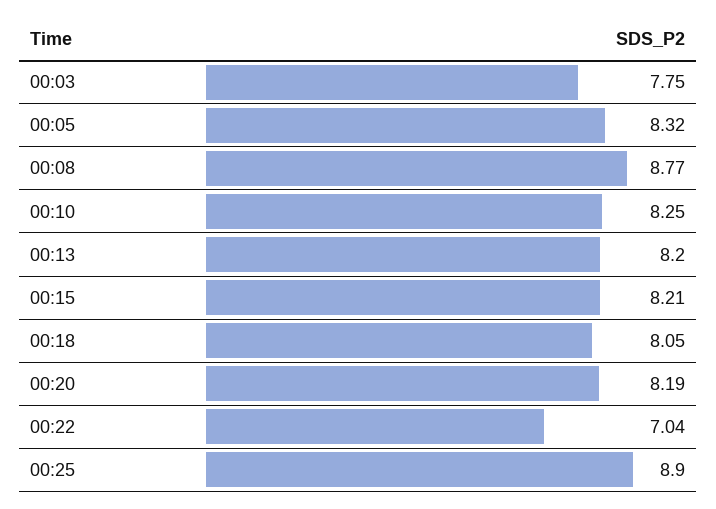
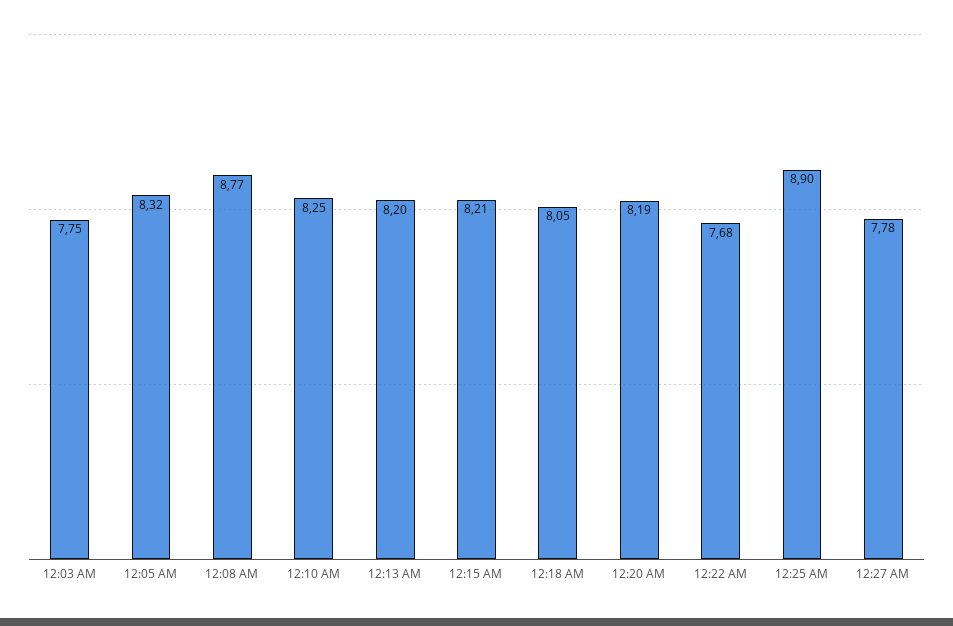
00:22: 7.04 -> 7.68
12:27 AM: none -> 7.78

